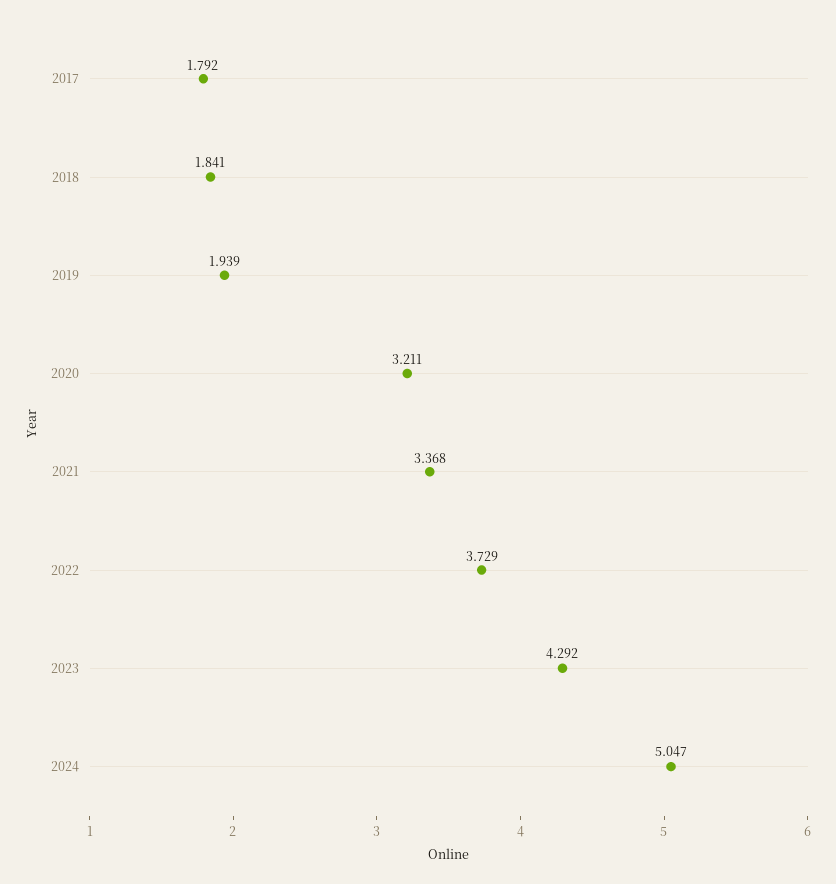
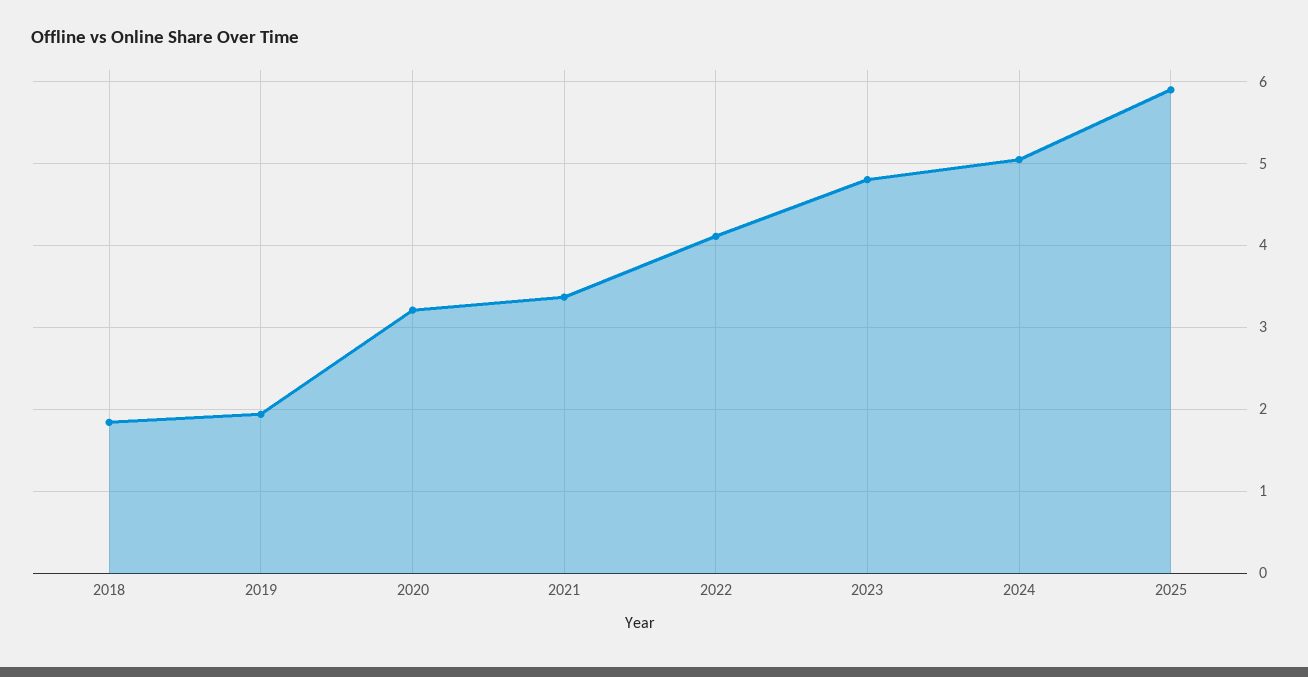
2017: 1.792 -> none
2022: 3.729 -> 4.1
2023: 4.292 -> 4.8
2025: none -> 5.9

